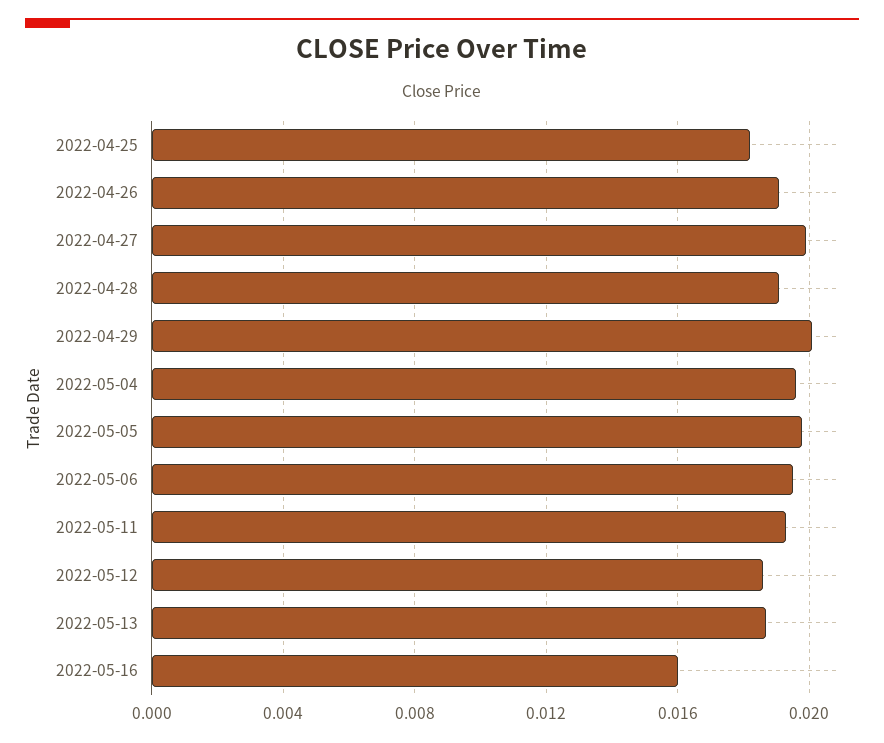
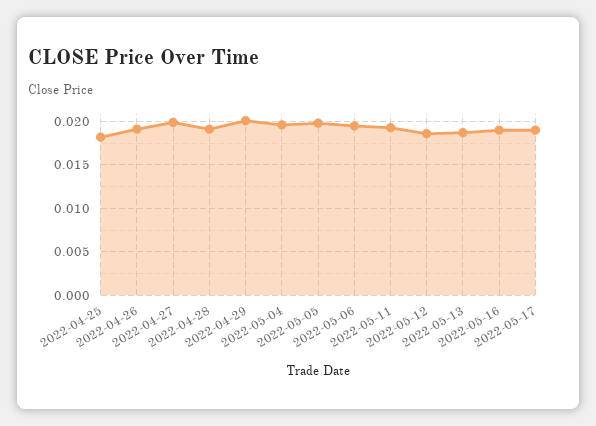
2022-05-16: 0.016 -> 0.019
2022-05-17: none -> 0.019

